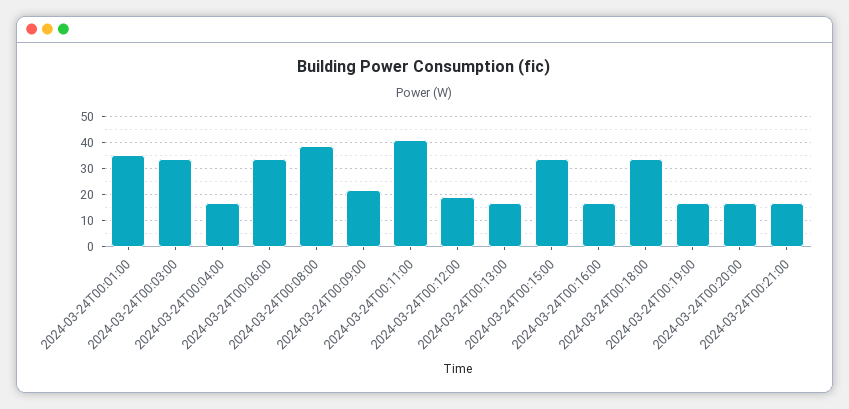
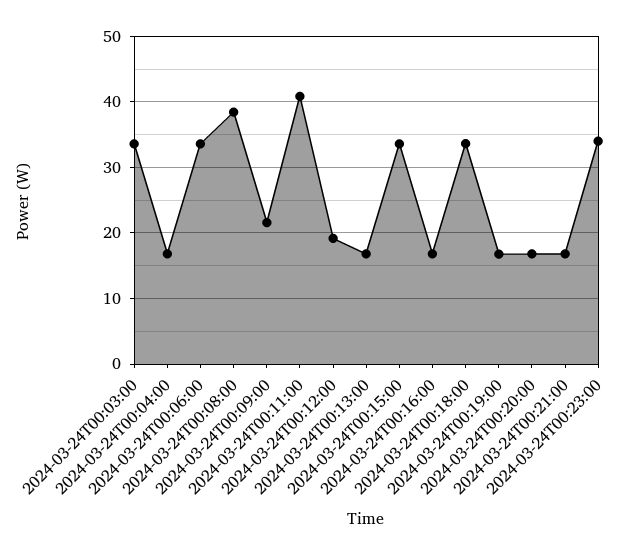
2024-03-24T00:01:00: 35 -> none
2024-03-24T00:23:00: none -> 34

